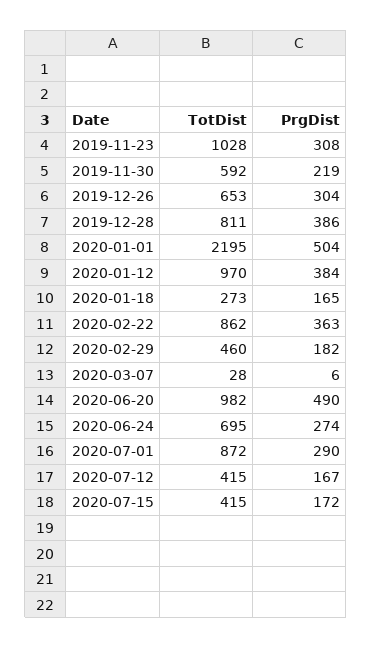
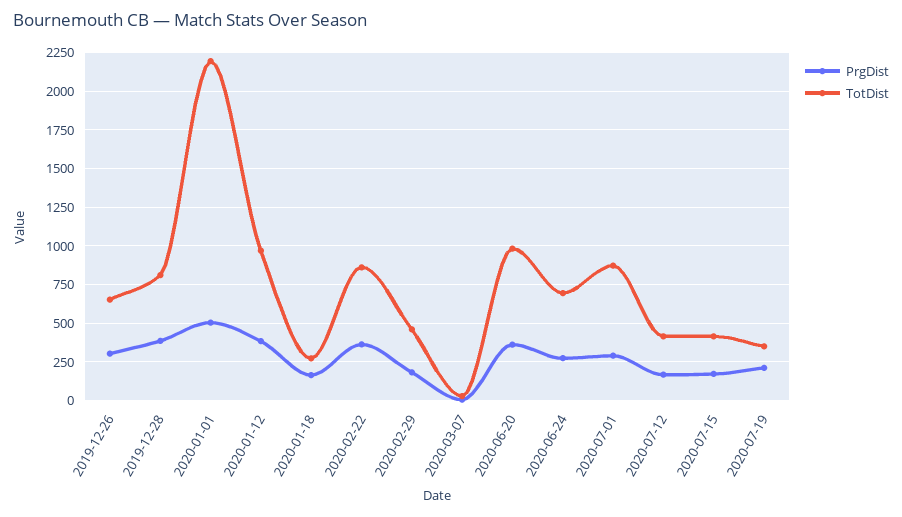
TotDist, 2019-11-23: 1028 -> none
PrgDist, 2019-11-23: 308 -> none
TotDist, 2019-11-30: 592 -> none
PrgDist, 2019-11-30: 219 -> none
PrgDist, 2020-06-20: 490 -> 350
PrgDist, 2020-07-19: none -> 200
TotDist, 2020-07-19: none -> 350

